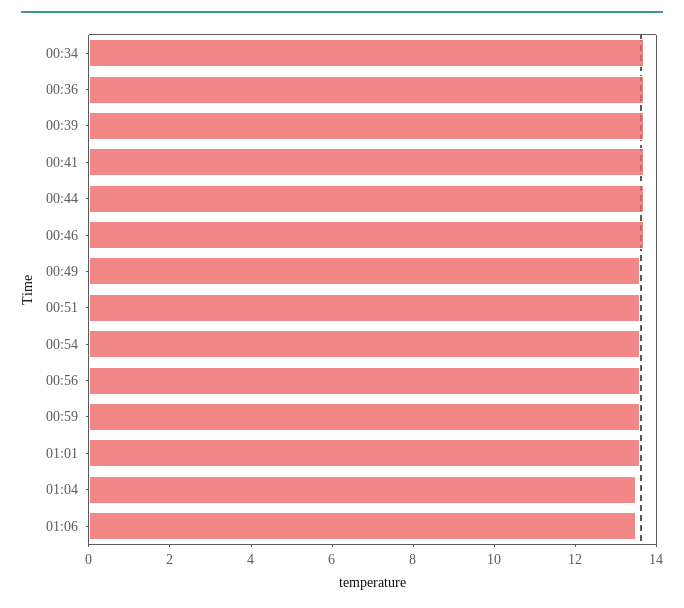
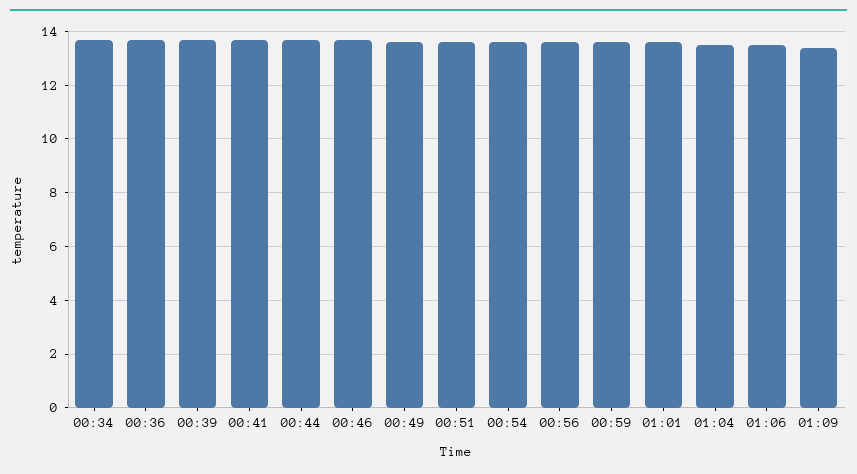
01:09: none -> 13.5

